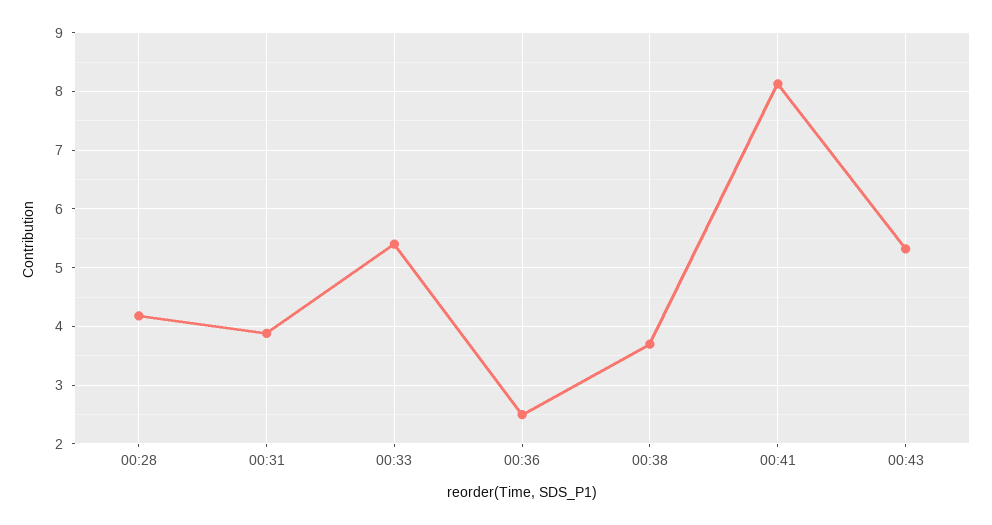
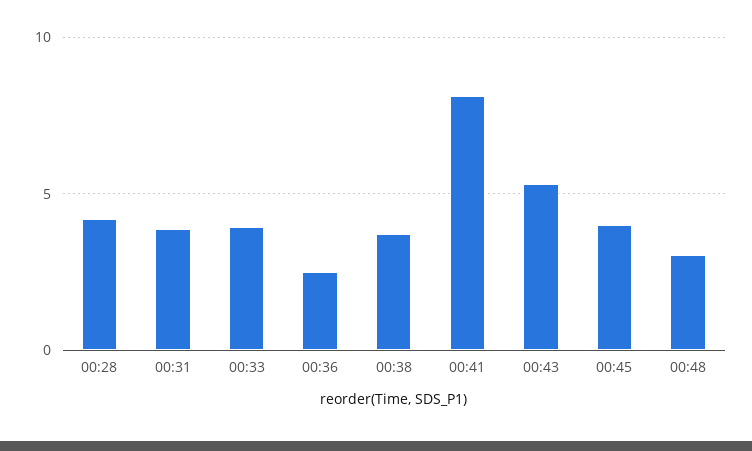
00:33: 5.4 -> 4
00:45: none -> 4
00:48: none -> 3

